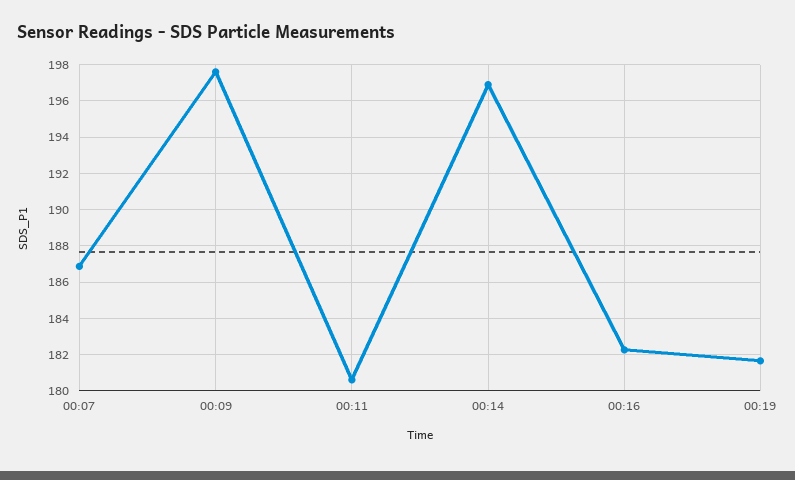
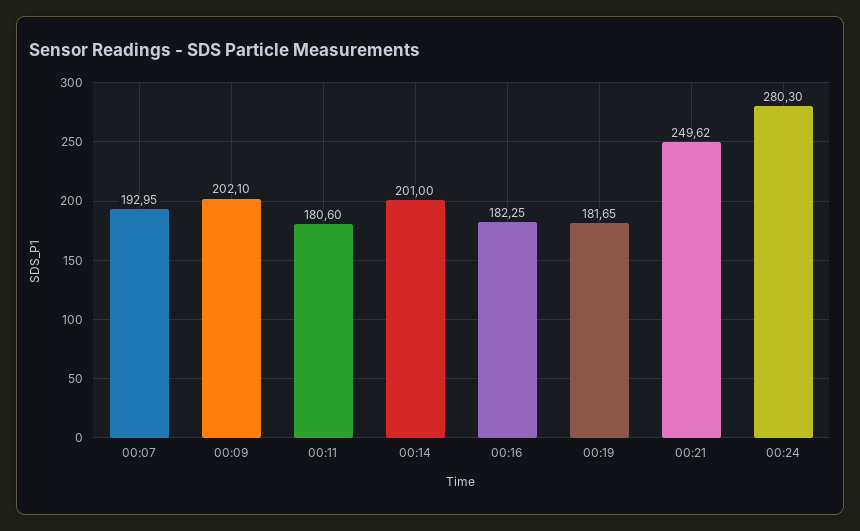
00:07: 187 -> 192.95
00:09: 197.5 -> 202.1
00:14: 197 -> 201
00:21: none -> 249.62
00:24: none -> 280.3

